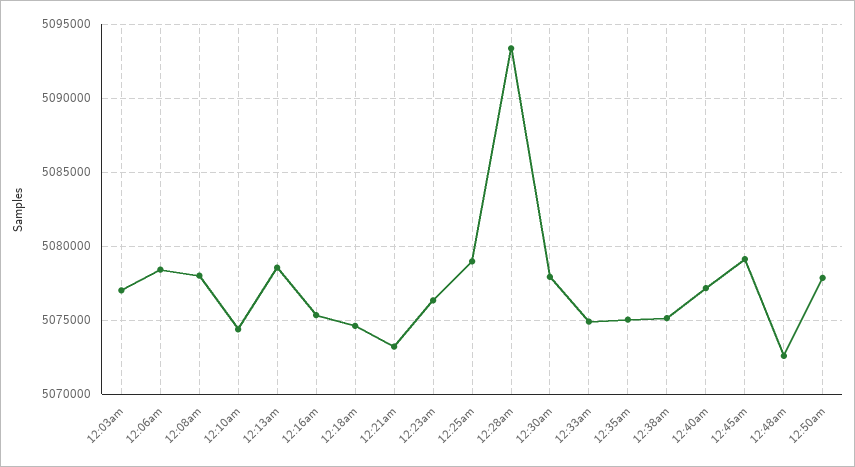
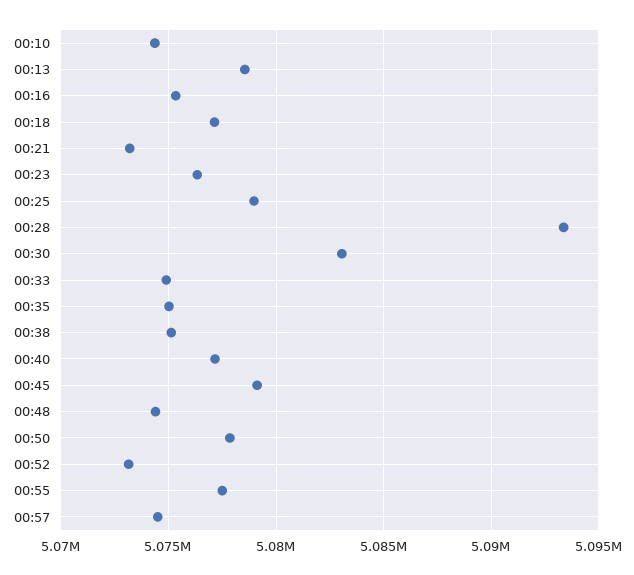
12:03am: 5077000 -> none
12:06am: 5078500 -> none
12:08am: 5078000 -> none
12:18am: 5074500 -> 5077000
12:30am: 5078000 -> 5083000
12:48am: 5072500 -> 5074500
00:52: none -> 5073000
00:55: none -> 5077500
00:57: none -> 5074500

